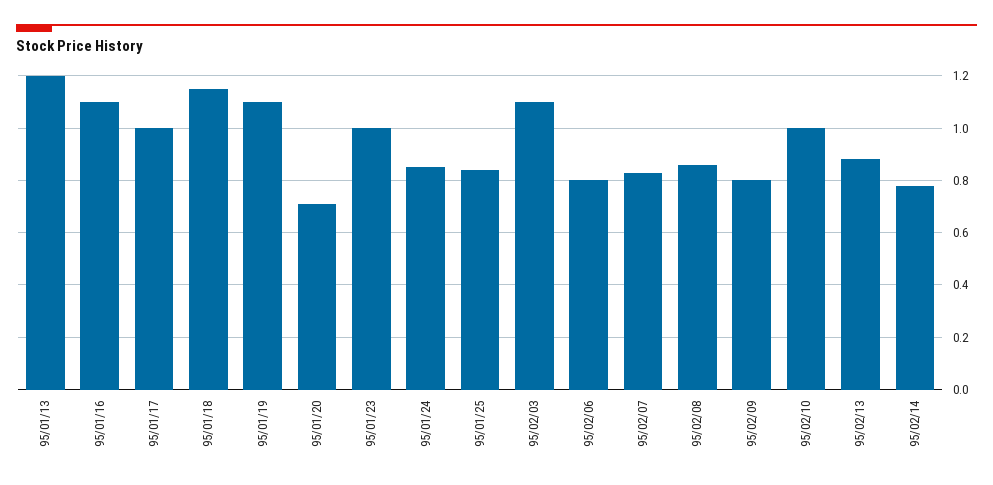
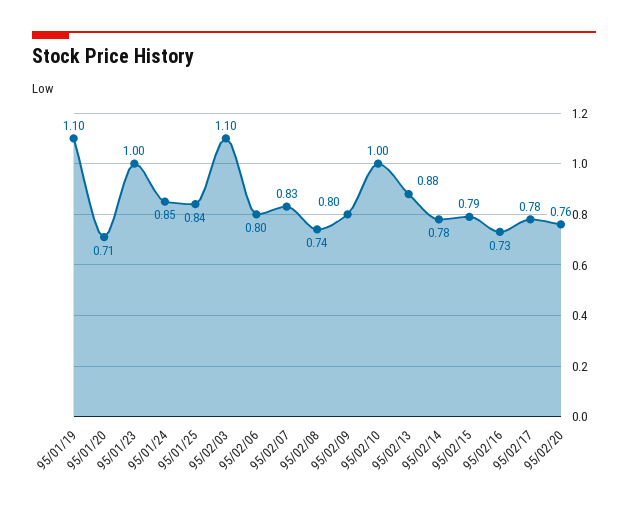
95/01/13: 1.2 -> none
95/01/16: 1.1 -> none
95/01/17: 1 -> none
95/01/18: 1.15 -> none
95/02/08: 0.85 -> 0.74
95/02/15: none -> 0.79
95/02/16: none -> 0.73
95/02/17: none -> 0.78
95/02/20: none -> 0.76

